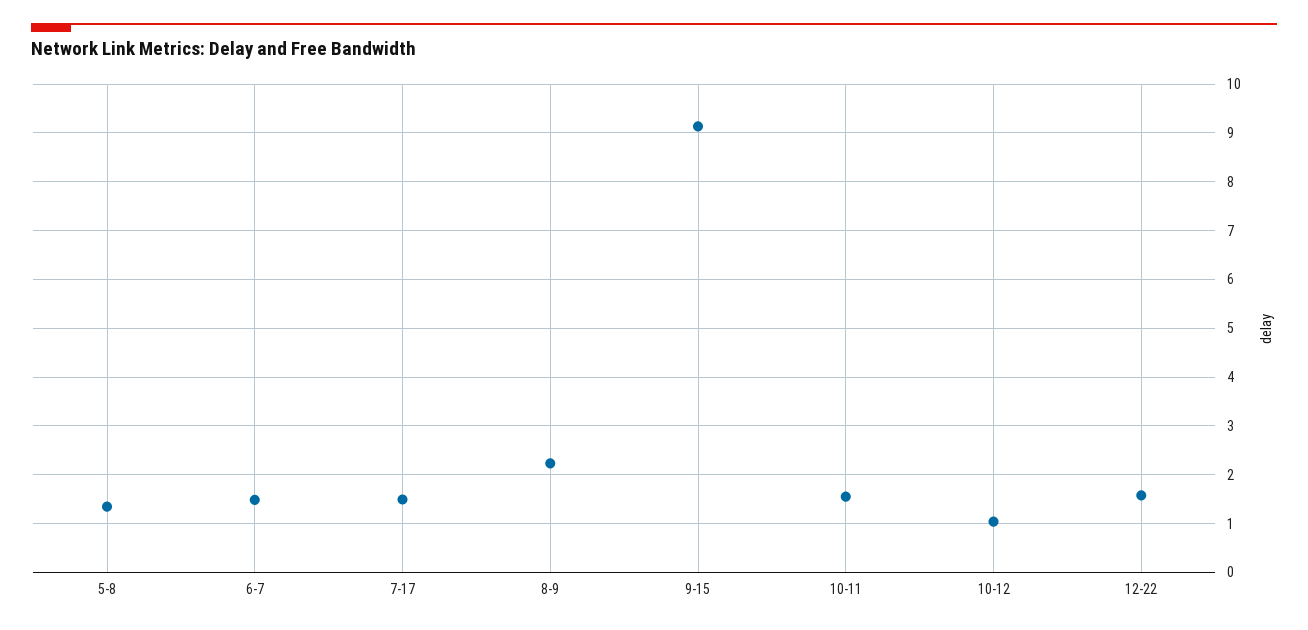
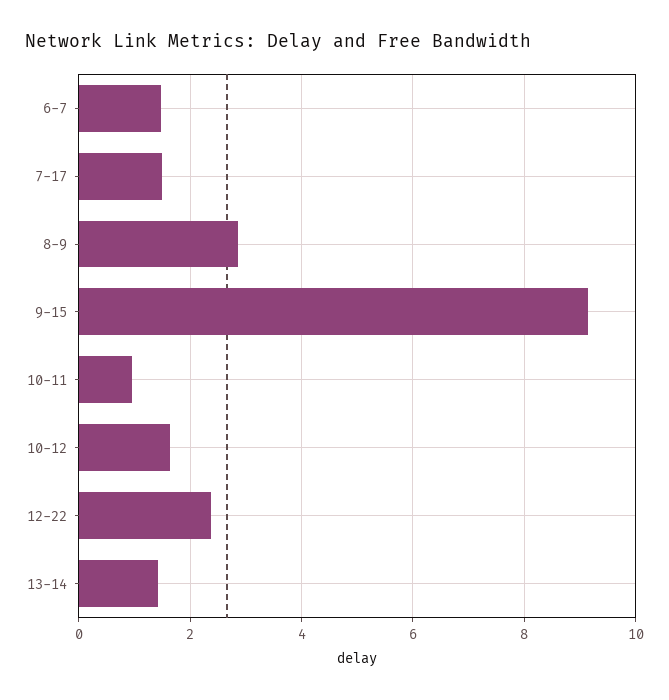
5-8: 1.4 -> none
8-9: 2.2 -> 2.8
10-11: 1.6 -> 1
10-12: 1 -> 1.6
12-22: 1.6 -> 2.4
13-14: none -> 1.4

